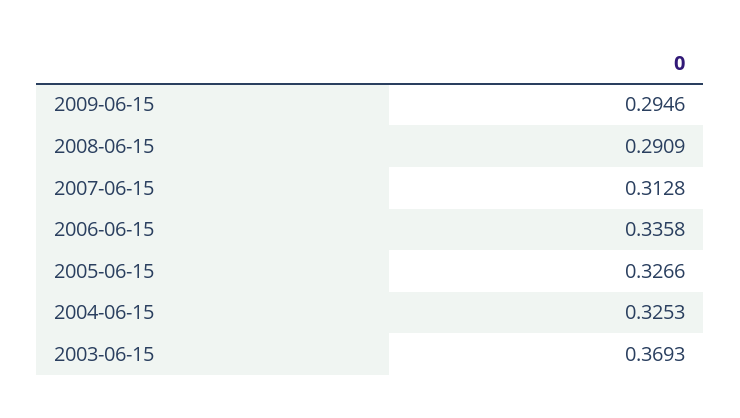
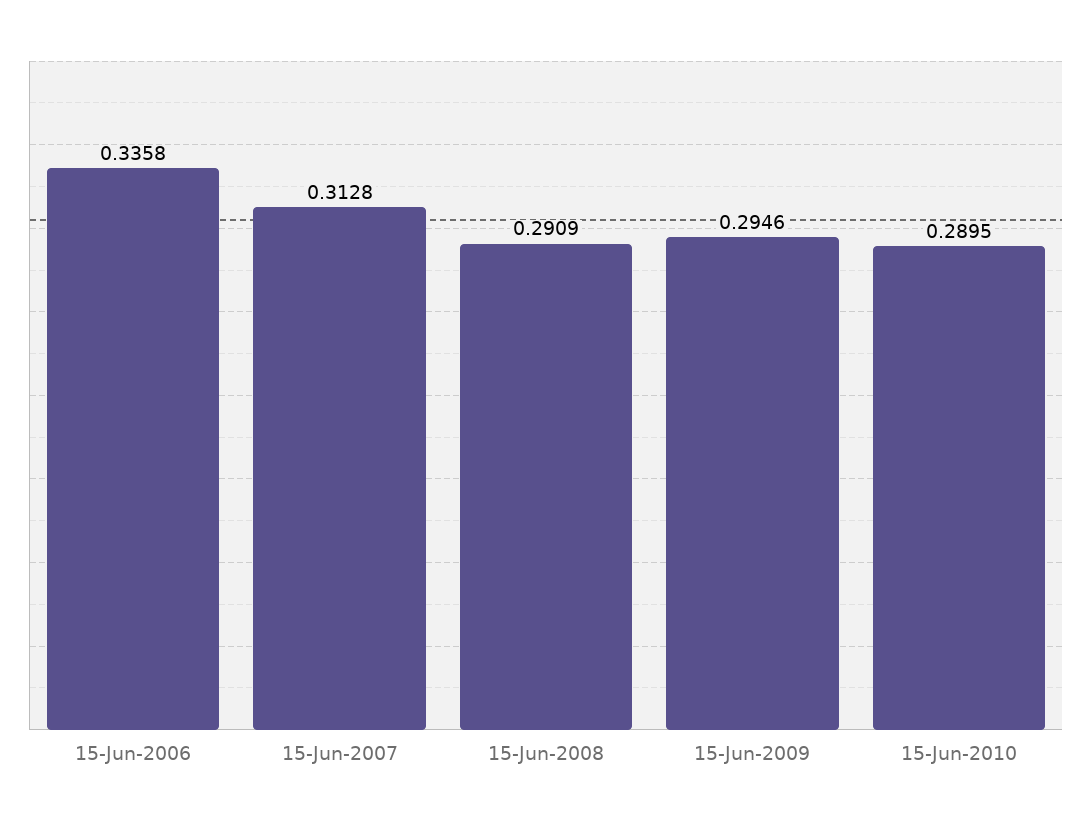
2005-06-15: 0.3266 -> none
2004-06-15: 0.3253 -> none
2003-06-15: 0.3693 -> none
15-Jun-2010: none -> 0.2895

